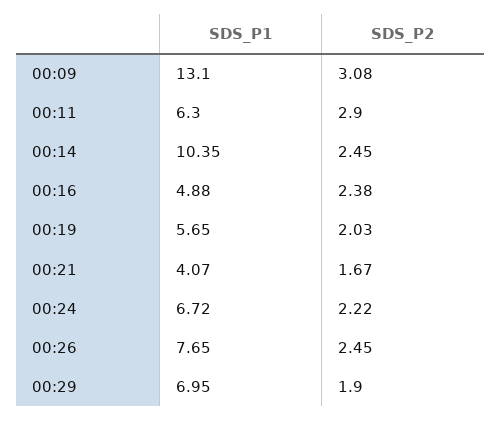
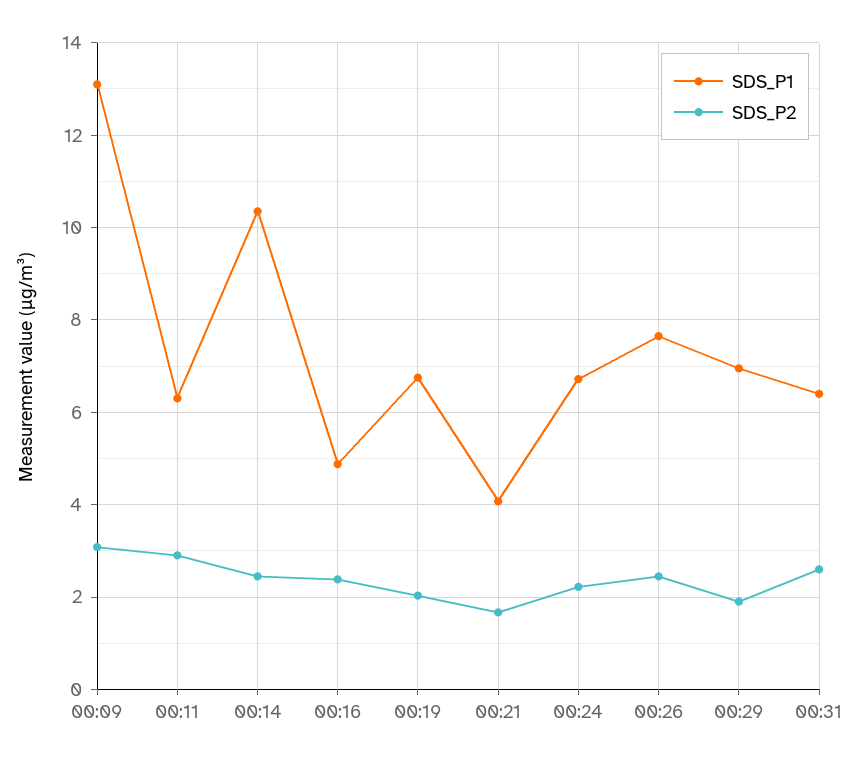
SDS_P1, 00:19: 5.65 -> 6.8
SDS_P1, 00:31: none -> 6.4
SDS_P2, 00:31: none -> 2.6

